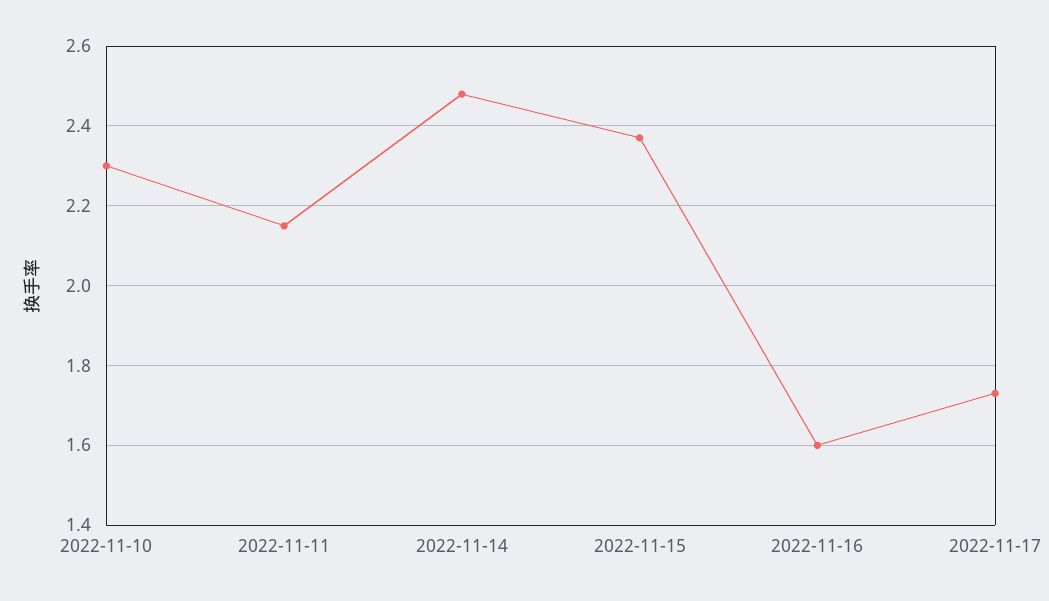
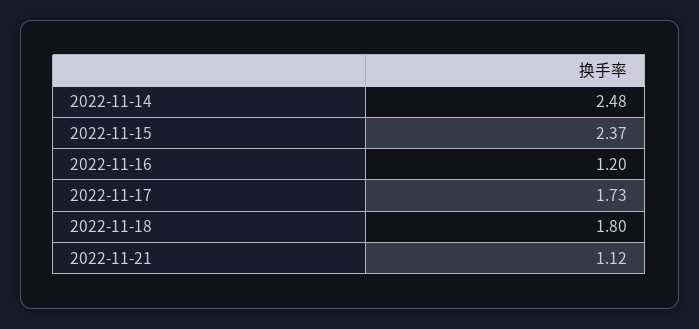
2022-11-10: 2.3 -> none
2022-11-11: 2.15 -> none
2022-11-16: 1.6 -> 1.2
2022-11-18: none -> 1.8
2022-11-21: none -> 1.12

